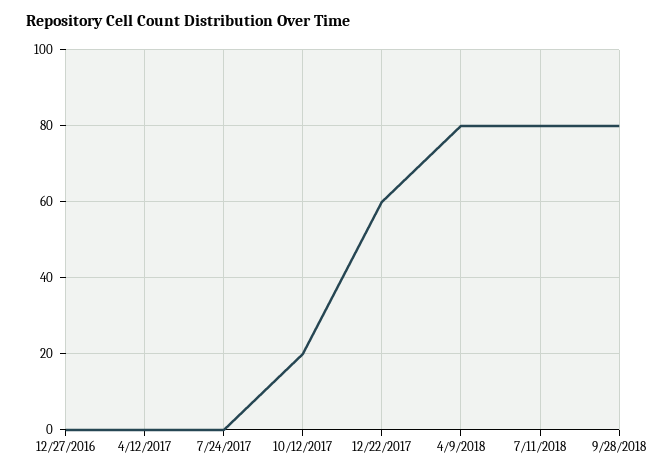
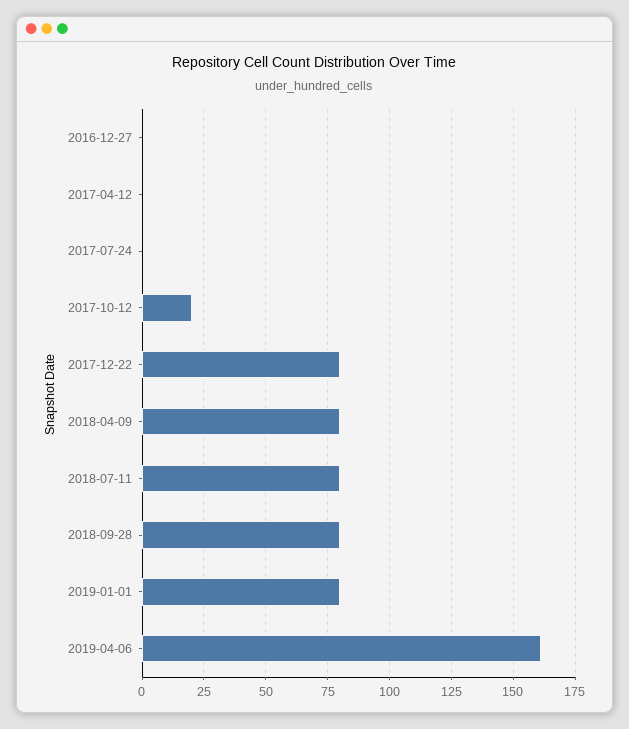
12/22/2017: 60 -> 80
2019-01-01: none -> 80
2019-04-06: none -> 160

